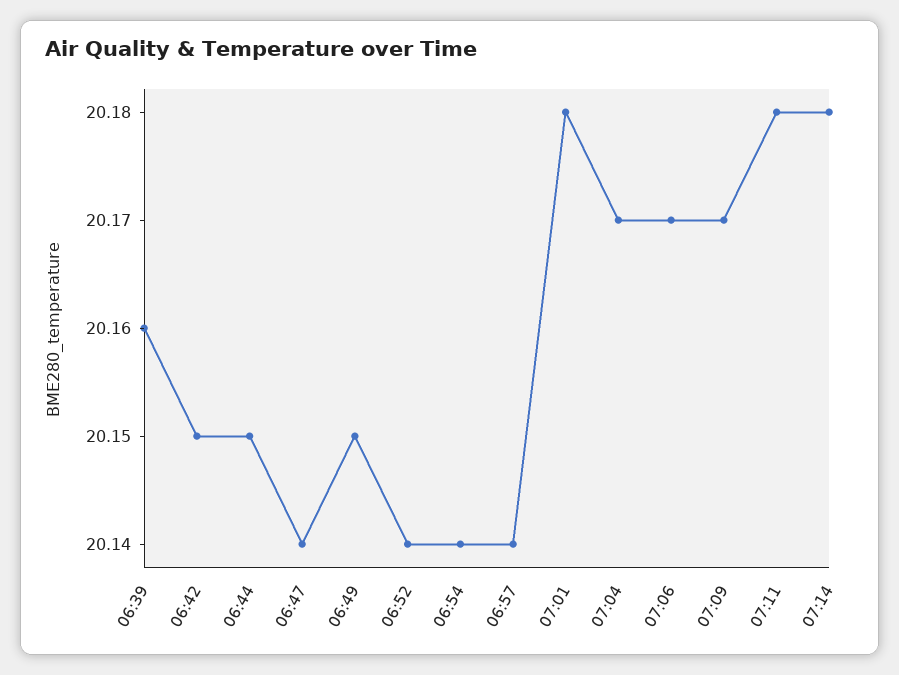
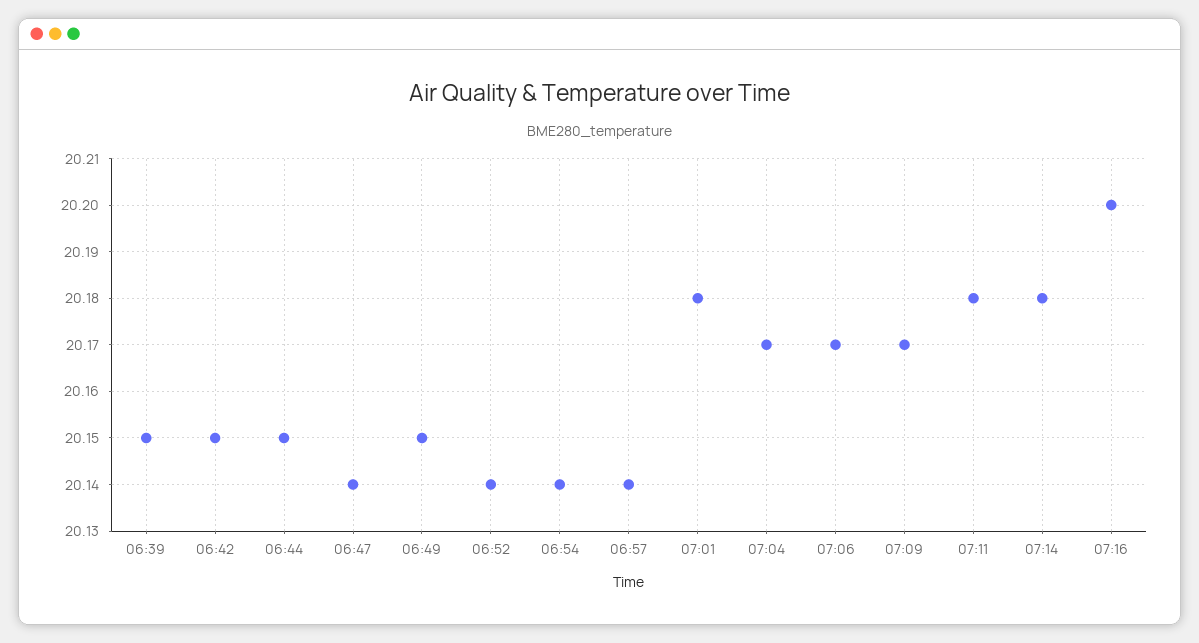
06:39: 20.16 -> 20.15
07:16: none -> 20.2

